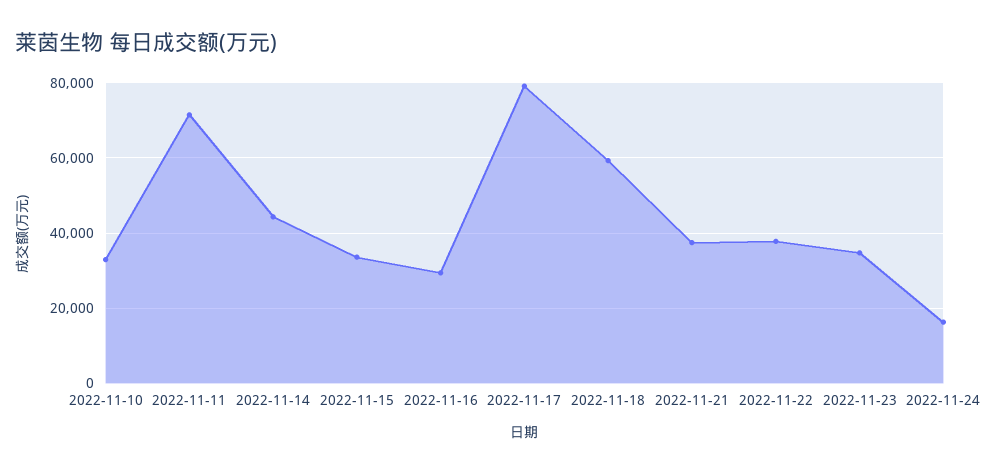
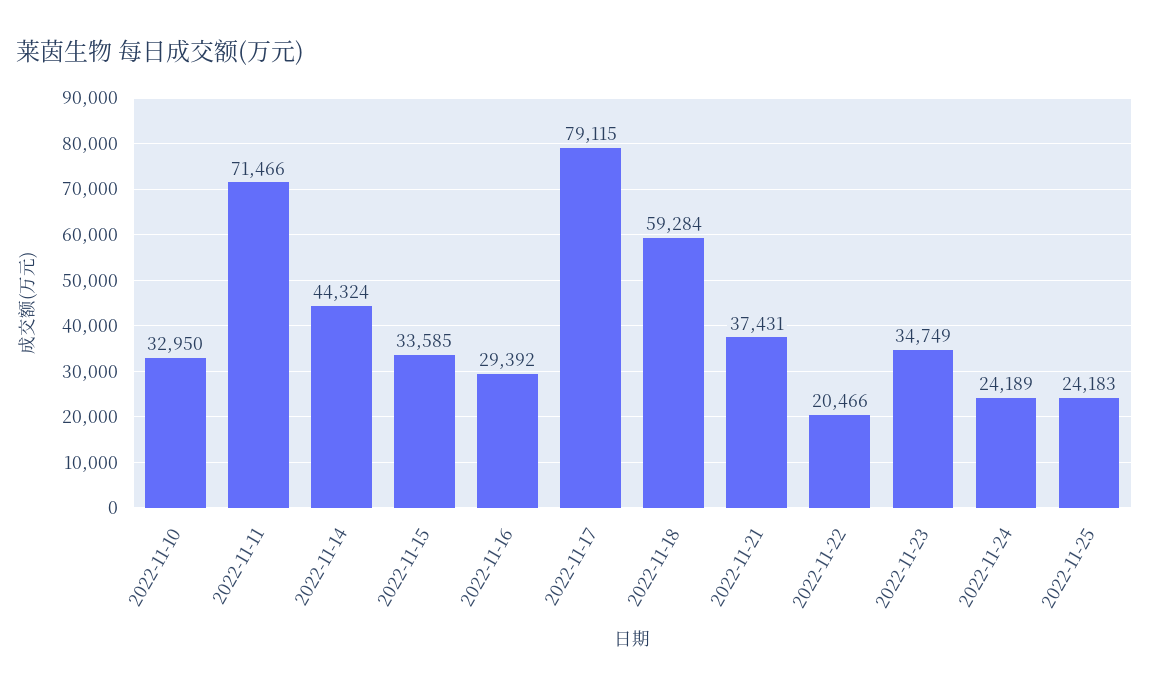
2022-11-22: 38000 -> 20466
2022-11-24: 16000 -> 24189
2022-11-25: none -> 24183

